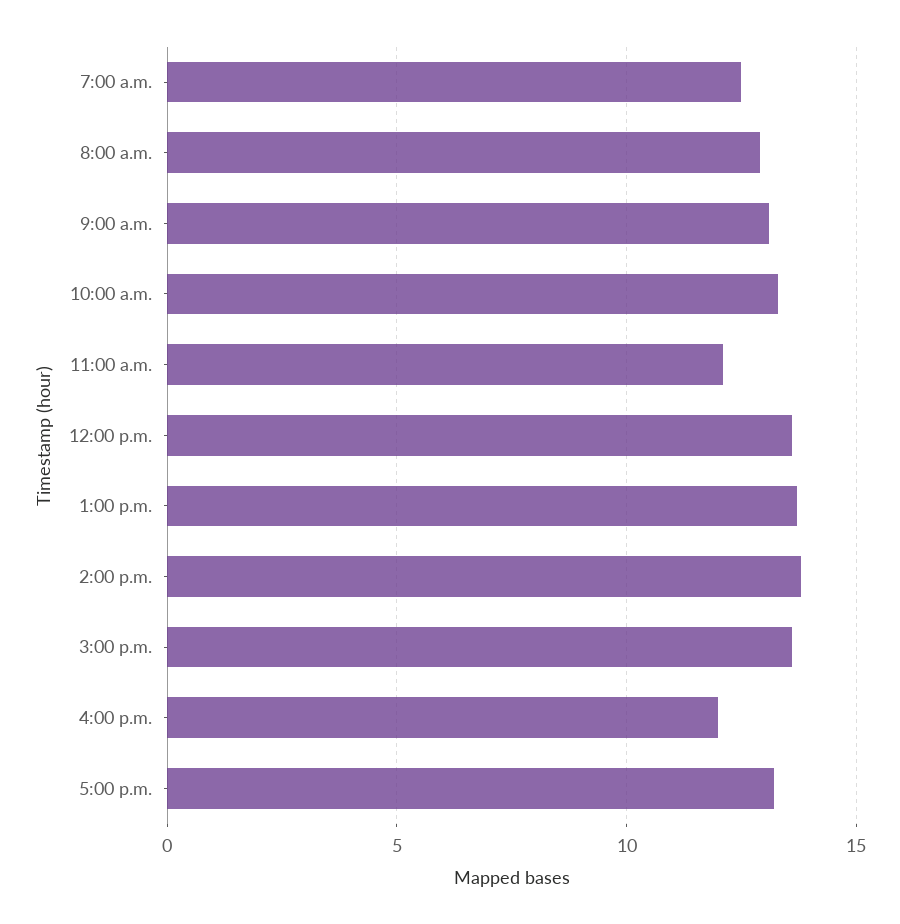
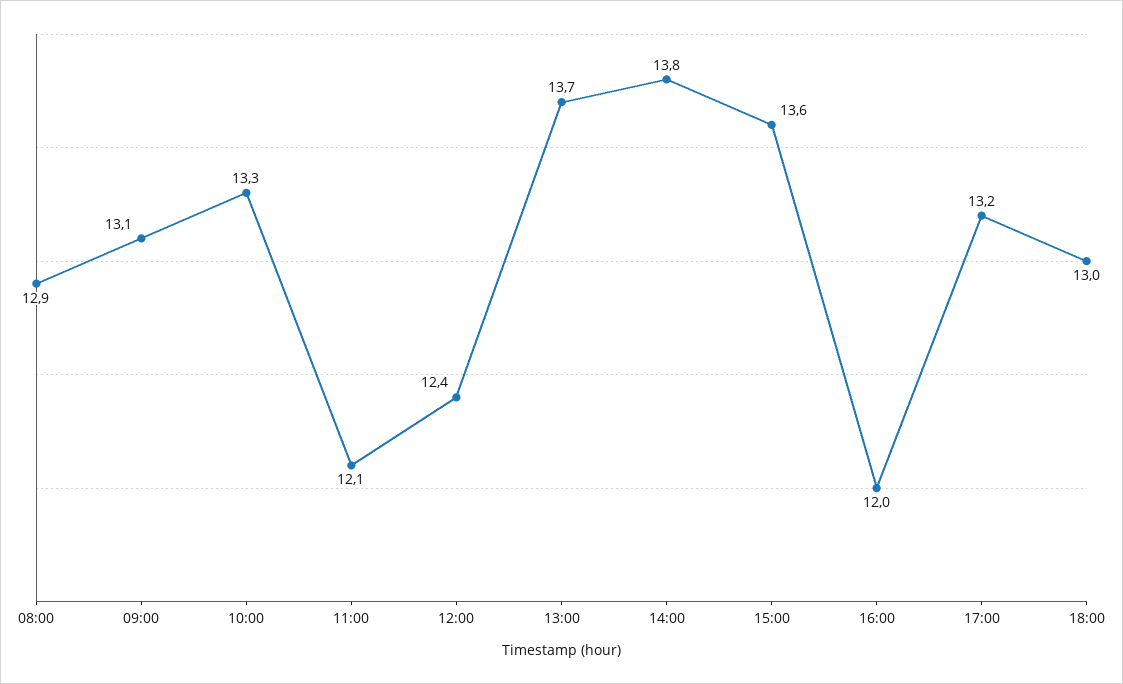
7:00 a.m.: 12.5 -> none
12:00 p.m.: 13.5 -> 12.4
18:00: none -> 13

